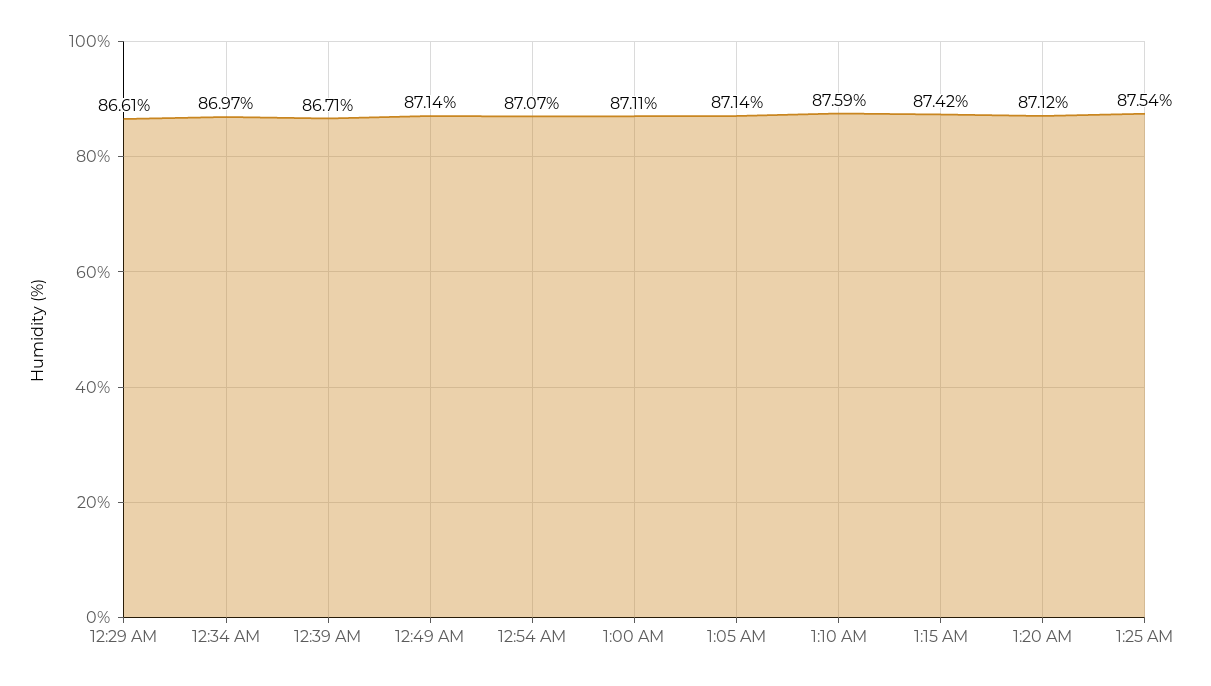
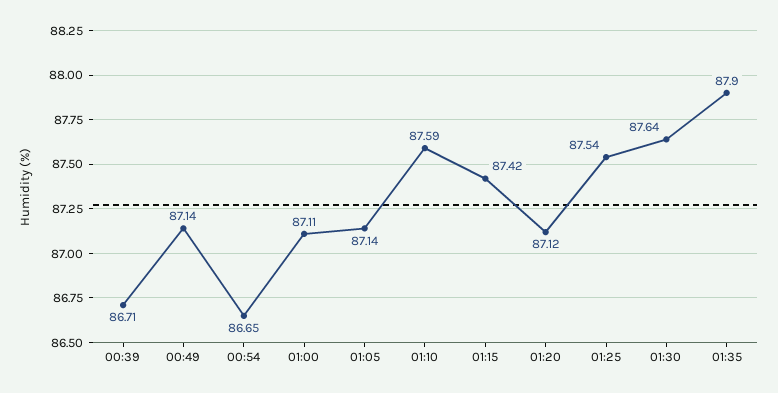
12:29 AM: 86.61 -> none
12:34 AM: 86.97 -> none
12:54 AM: 87.07 -> 86.65
01:30: none -> 87.64
01:35: none -> 87.9

